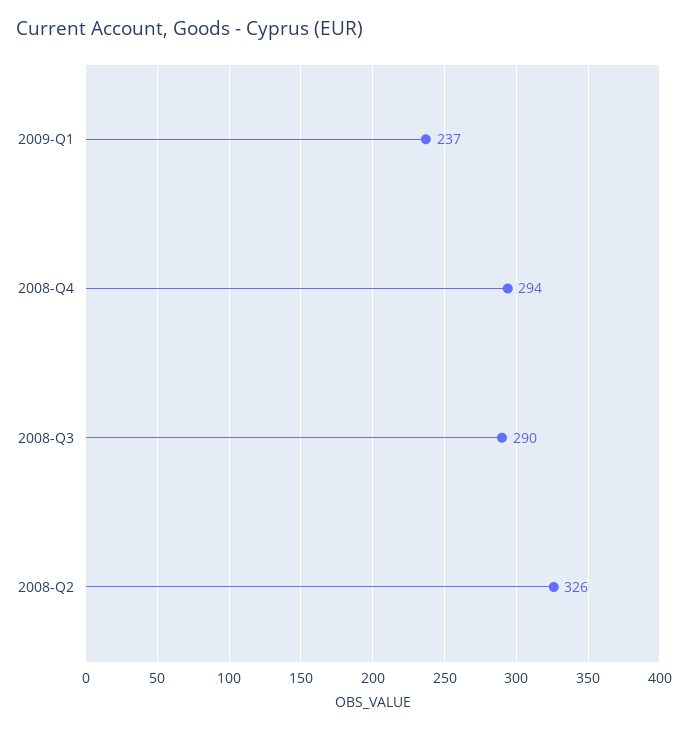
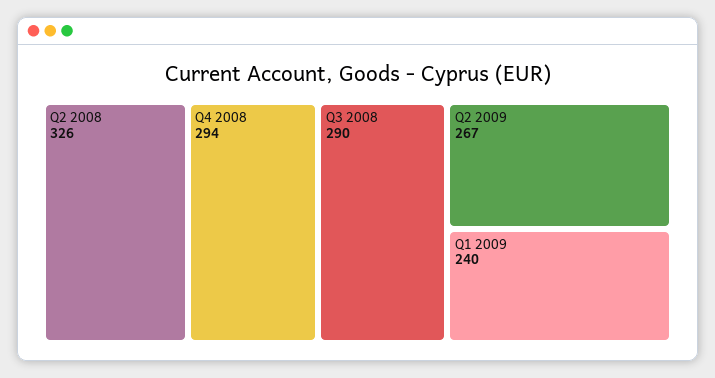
2009-Q1: 237 -> 240
Q2 2009: none -> 267

